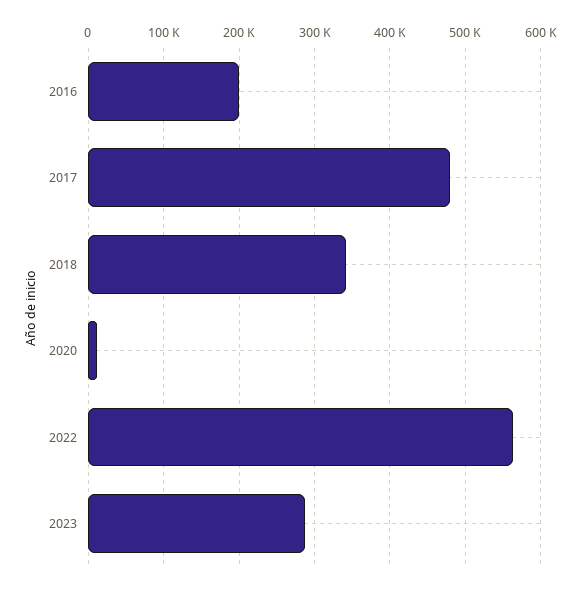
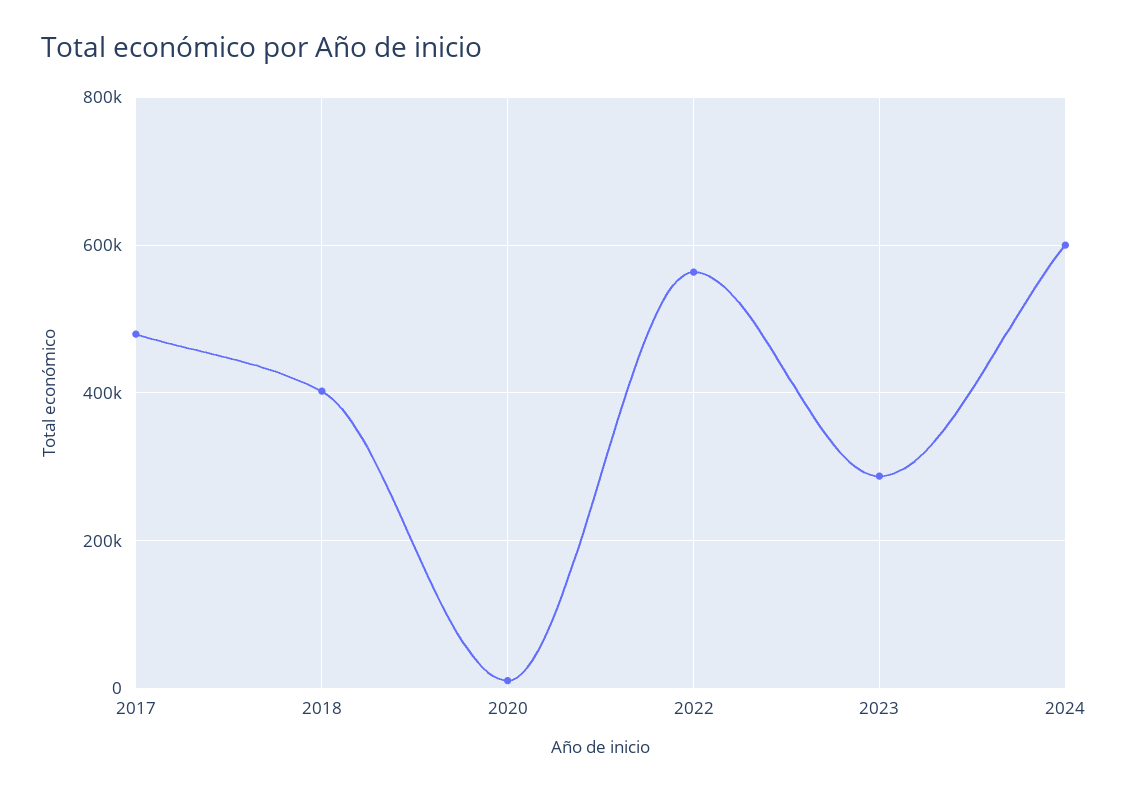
2016: 200000 -> none
2018: 340000 -> 400000
2024: none -> 600000

